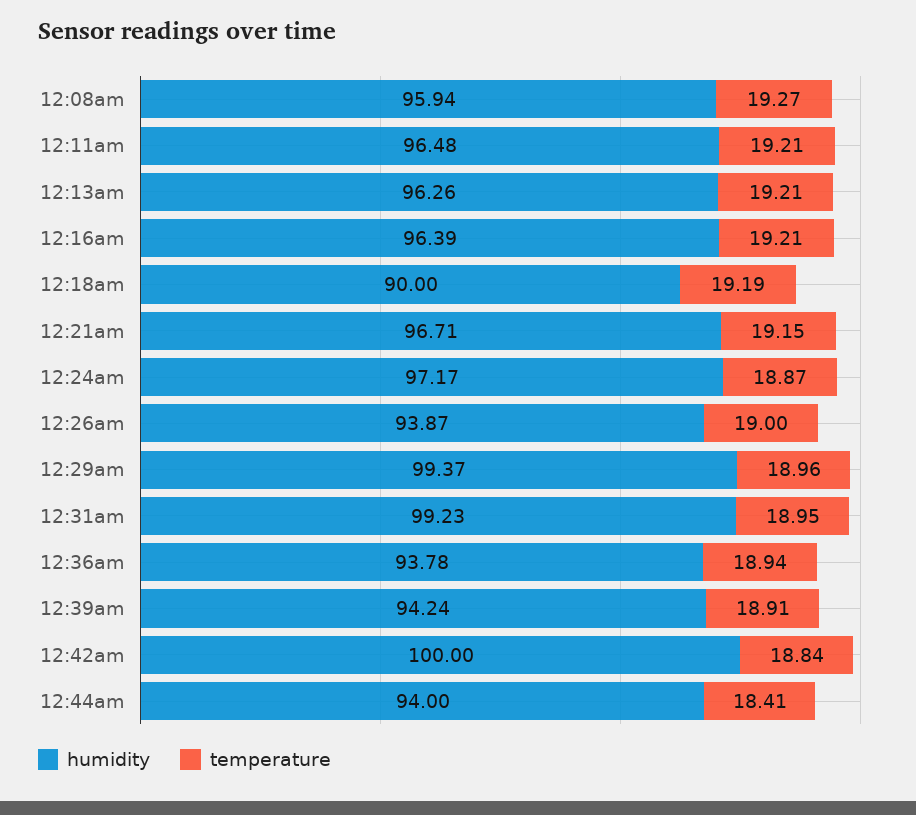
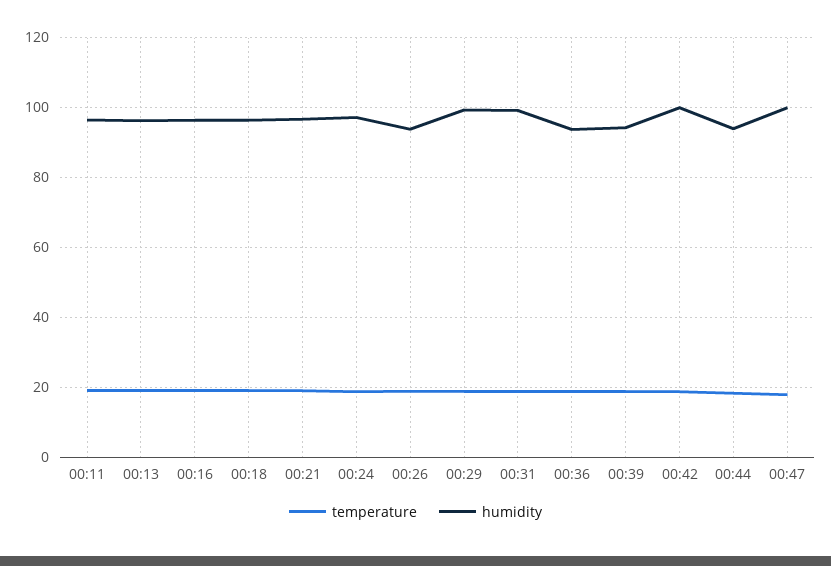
humidity, 12:08am: 95.94 -> none
temperature, 12:08am: 19.27 -> none
humidity, 12:18am: 90 -> 96
temperature, 00:47: none -> 18
humidity, 00:47: none -> 100

